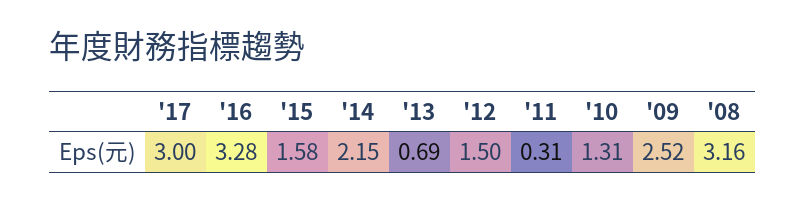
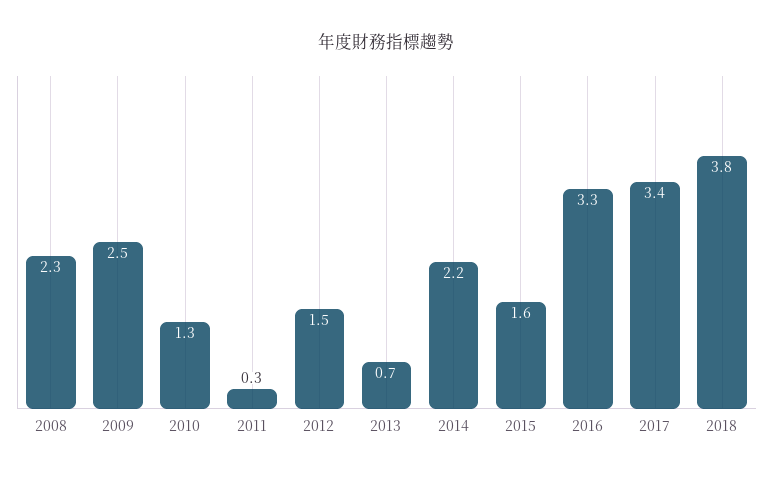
'17: 3 -> 3.4
'08: 3.16 -> 2.3
2018: none -> 3.8

